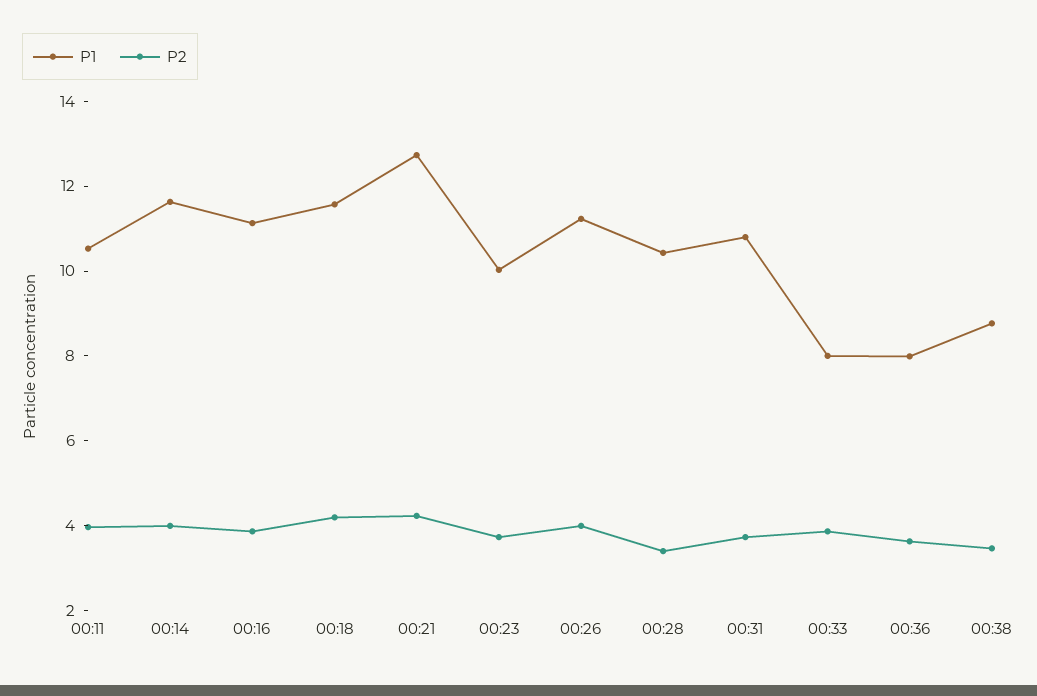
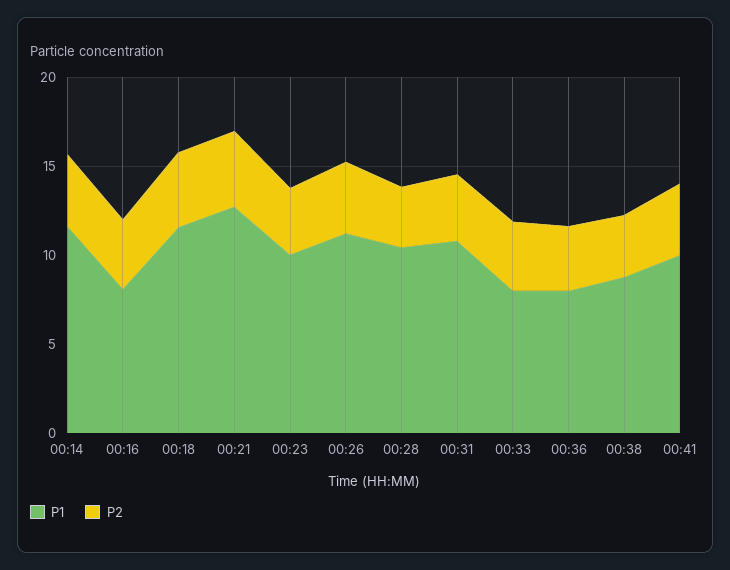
P1, 00:11: 10.5 -> none
P2, 00:11: 4 -> none
P1, 00:16: 11 -> 8
P1, 00:41: none -> 10
P2, 00:41: none -> 4

